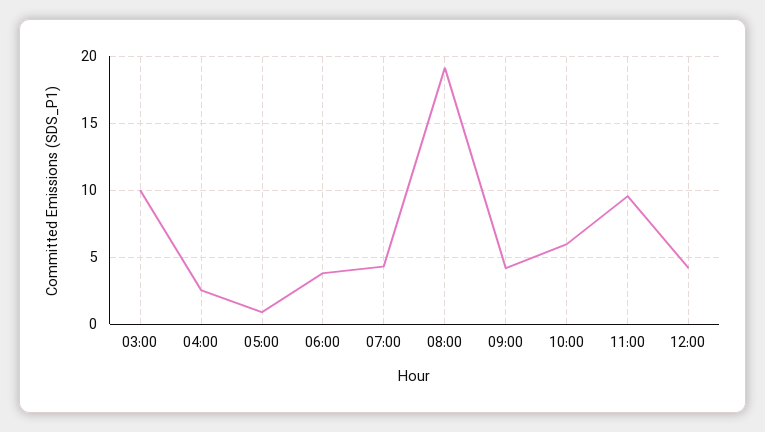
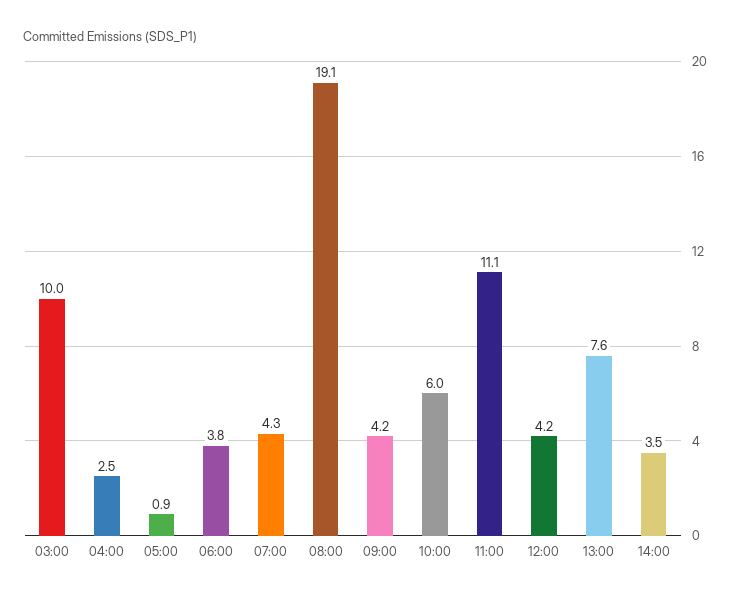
11:00: 9.5 -> 11.1
13:00: none -> 7.6
14:00: none -> 3.5

